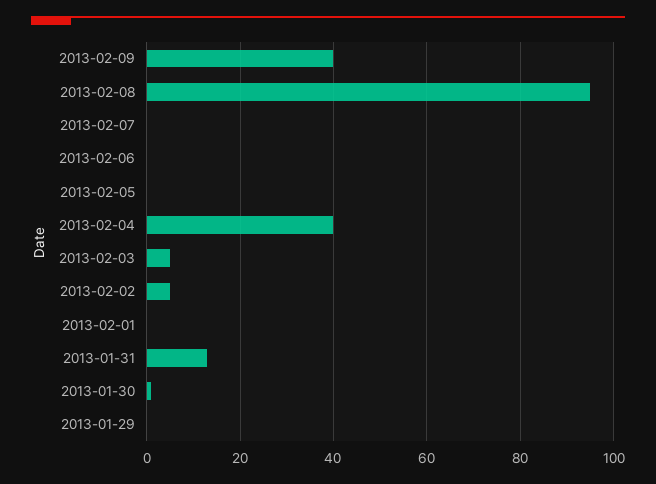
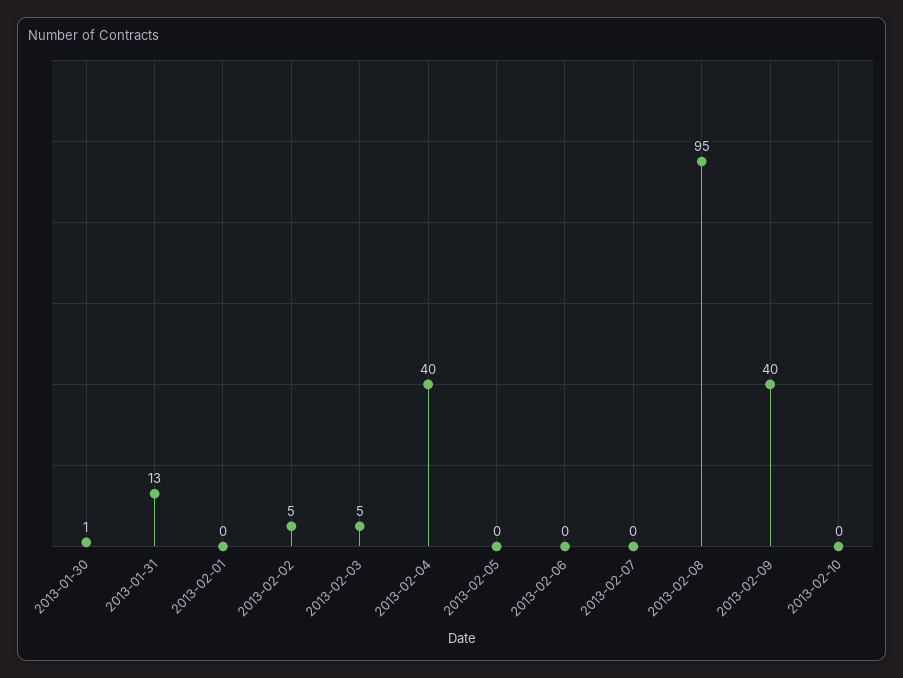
2013-01-29: 0 -> none
2013-02-10: none -> 0

